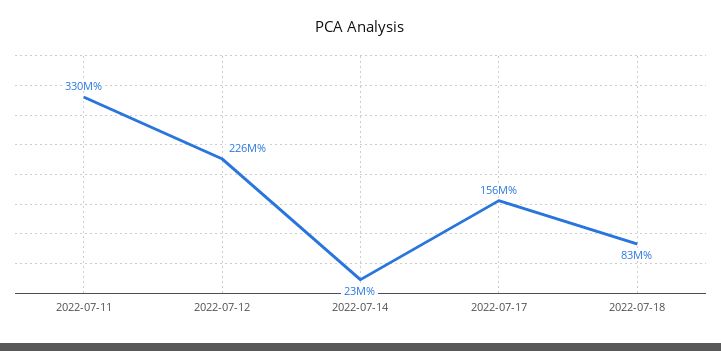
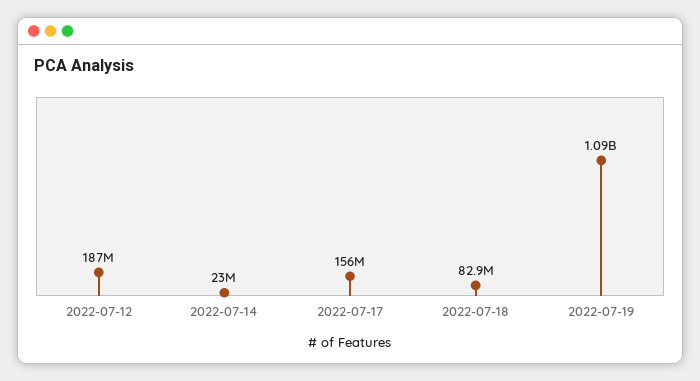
2022-07-11: 330000000 -> none
2022-07-12: 226000000 -> 187000000
2022-07-19: none -> 1090000000

